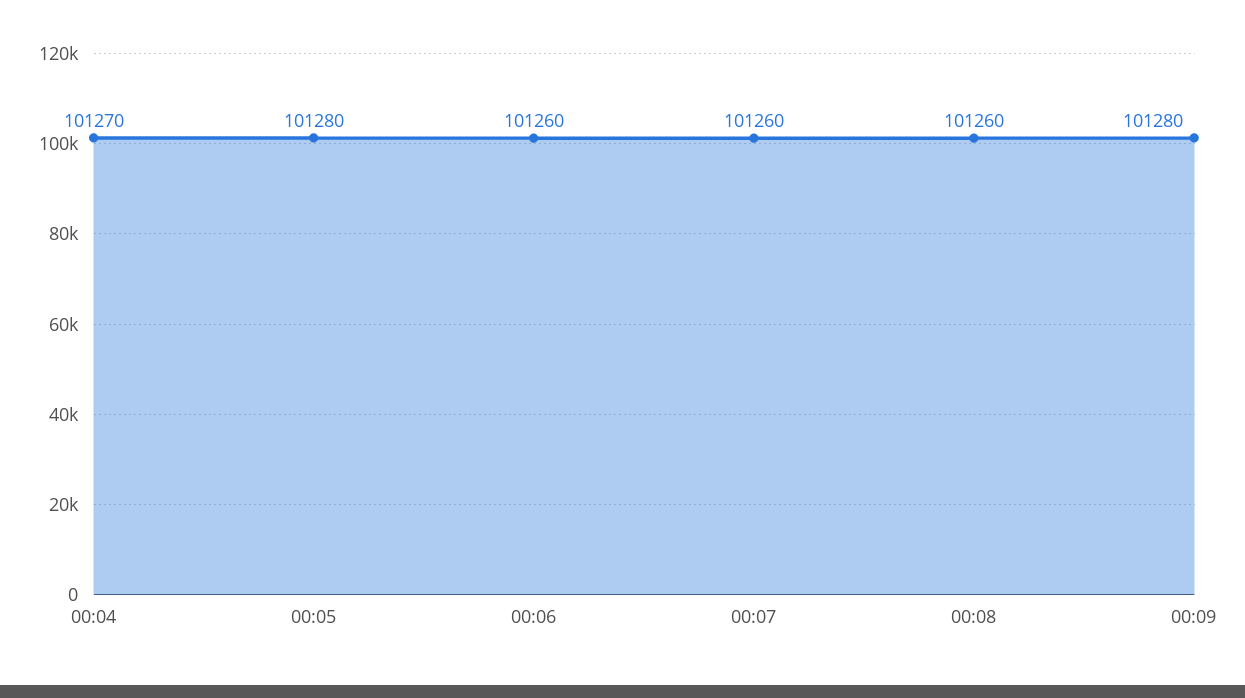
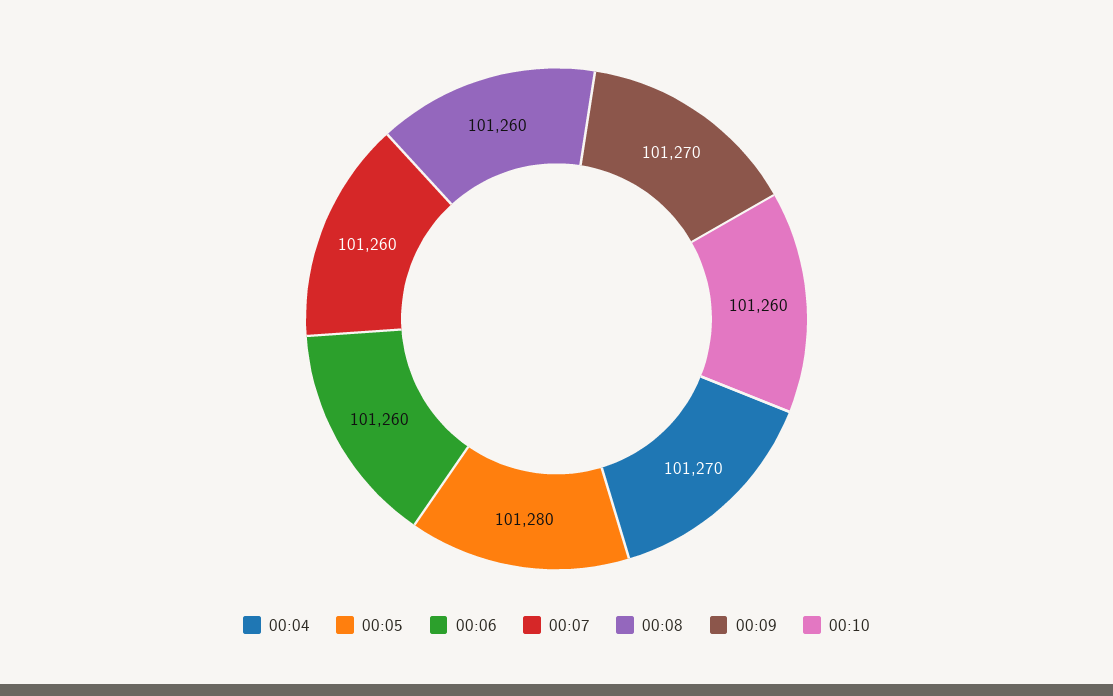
00:09: 101280 -> 101270
00:10: none -> 101260

